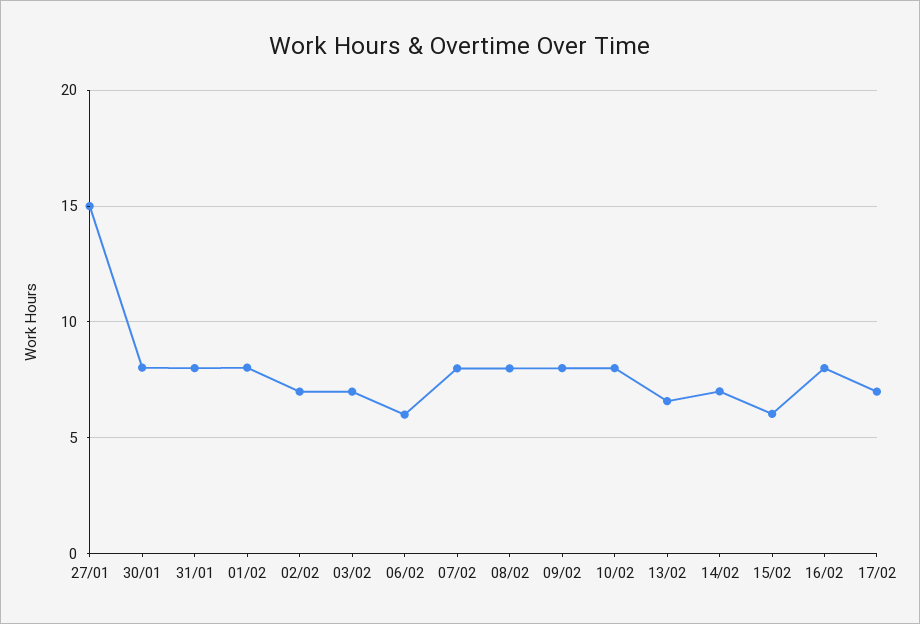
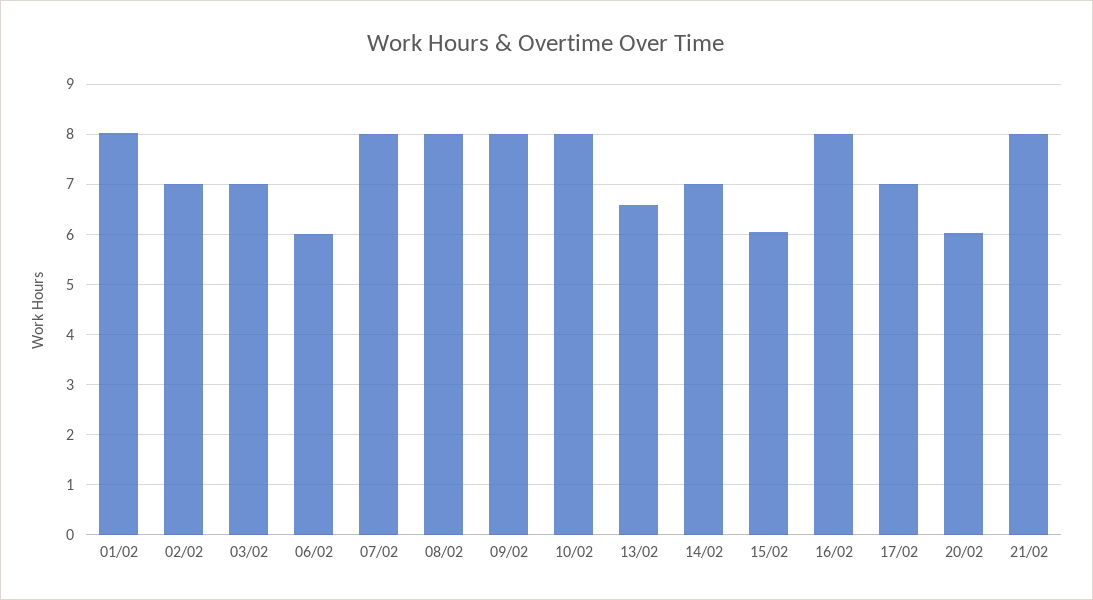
27/01: 15 -> none
30/01: 8 -> none
31/01: 8 -> none
20/02: none -> 6
21/02: none -> 8

